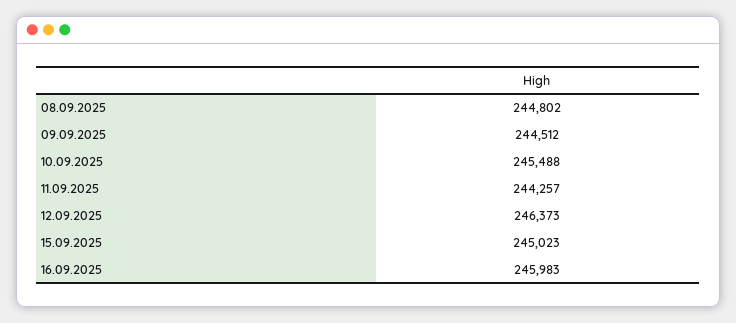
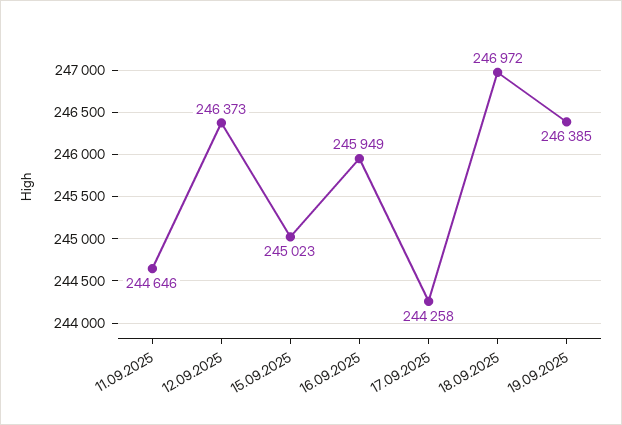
08.09.2025: 244802 -> none
09.09.2025: 244512 -> none
10.09.2025: 245488 -> none
11.09.2025: 244257 -> 244646
16.09.2025: 245983 -> 245949
17.09.2025: none -> 244258
18.09.2025: none -> 246972
19.09.2025: none -> 246385

